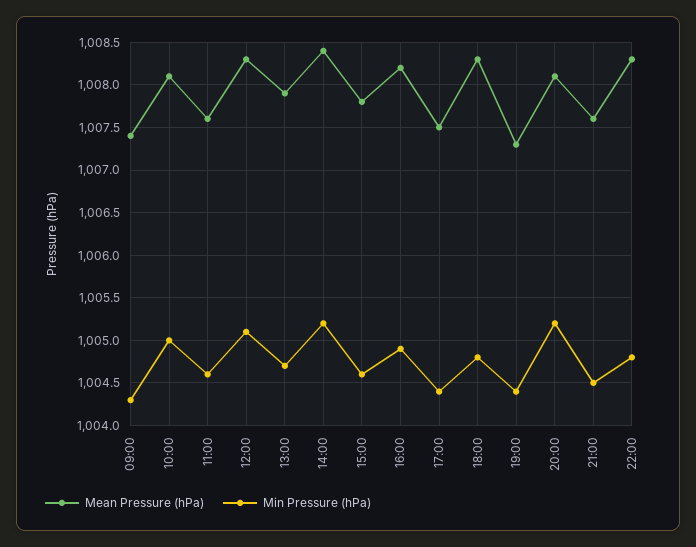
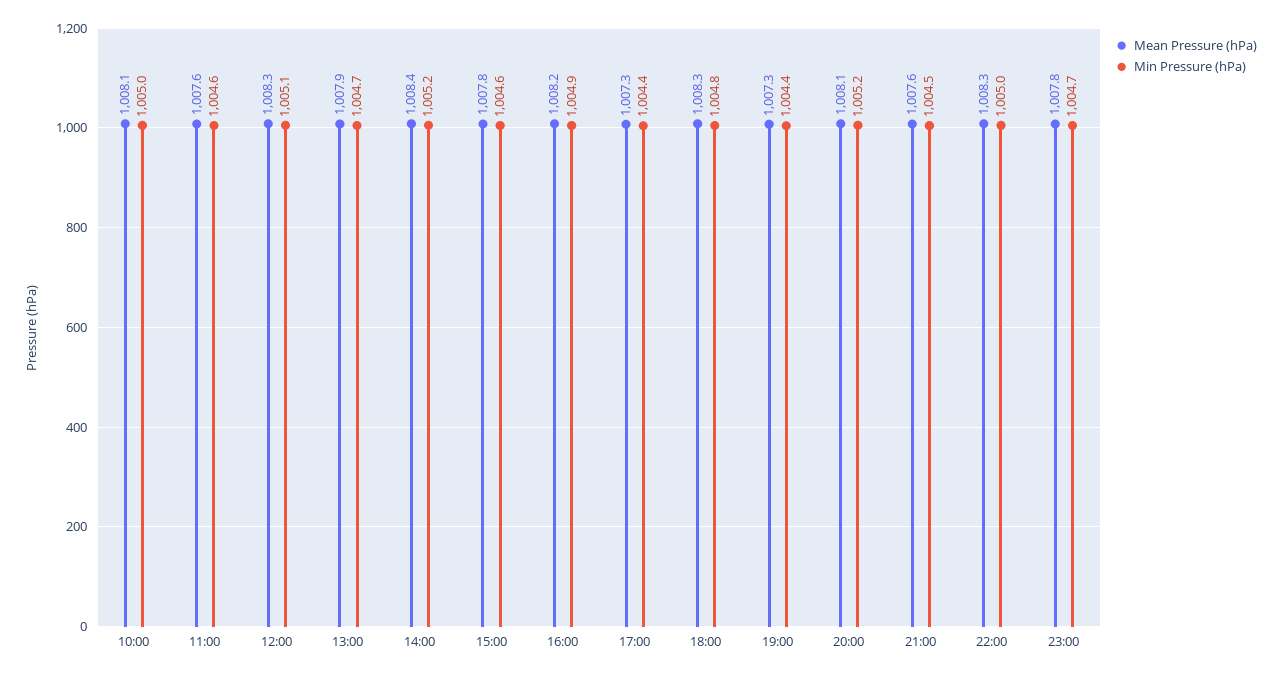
Mean Pressure (hPa), 09:00: 1007.4 -> none
Min Pressure (hPa), 09:00: 1004.3 -> none
Mean Pressure (hPa), 17:00: 1007.5 -> 1007.3
Min Pressure (hPa), 22:00: 1004.8 -> 1005
Mean Pressure (hPa), 23:00: none -> 1007.8
Min Pressure (hPa), 23:00: none -> 1004.7

